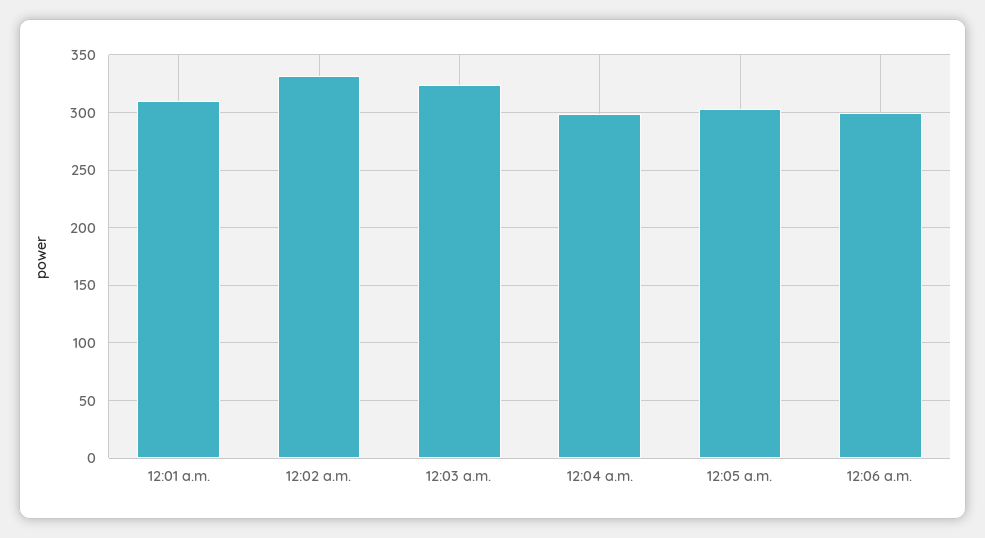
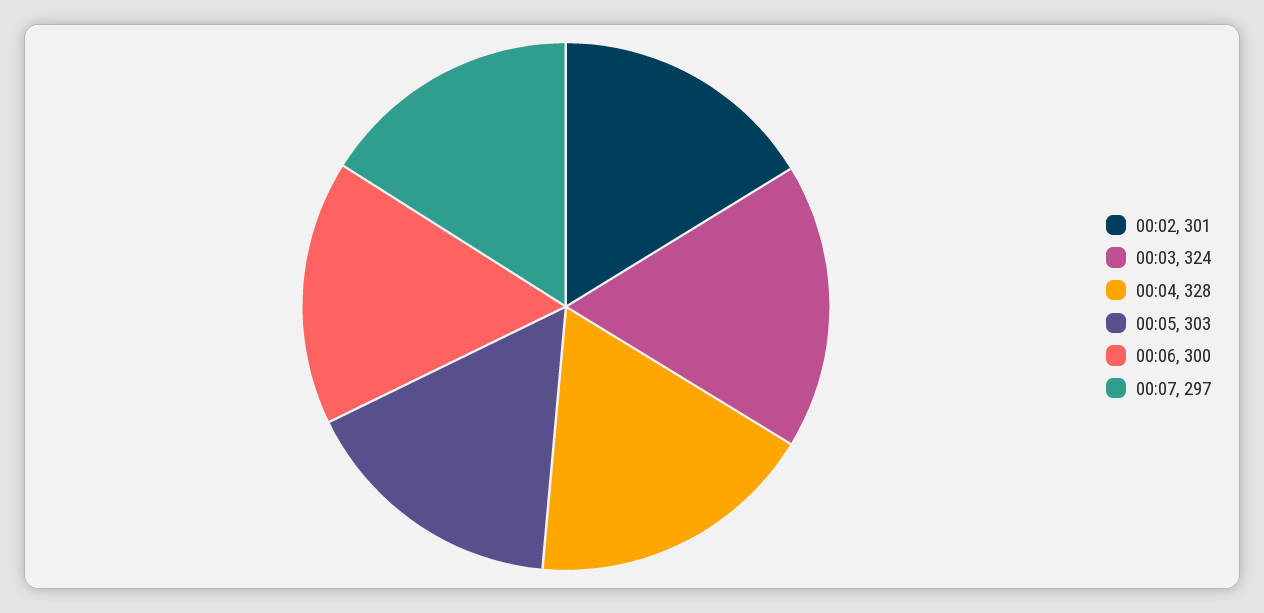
12:01 a.m.: 310 -> none
12:02 a.m.: 330 -> 301
12:04 a.m.: 300 -> 328
00:07: none -> 297

